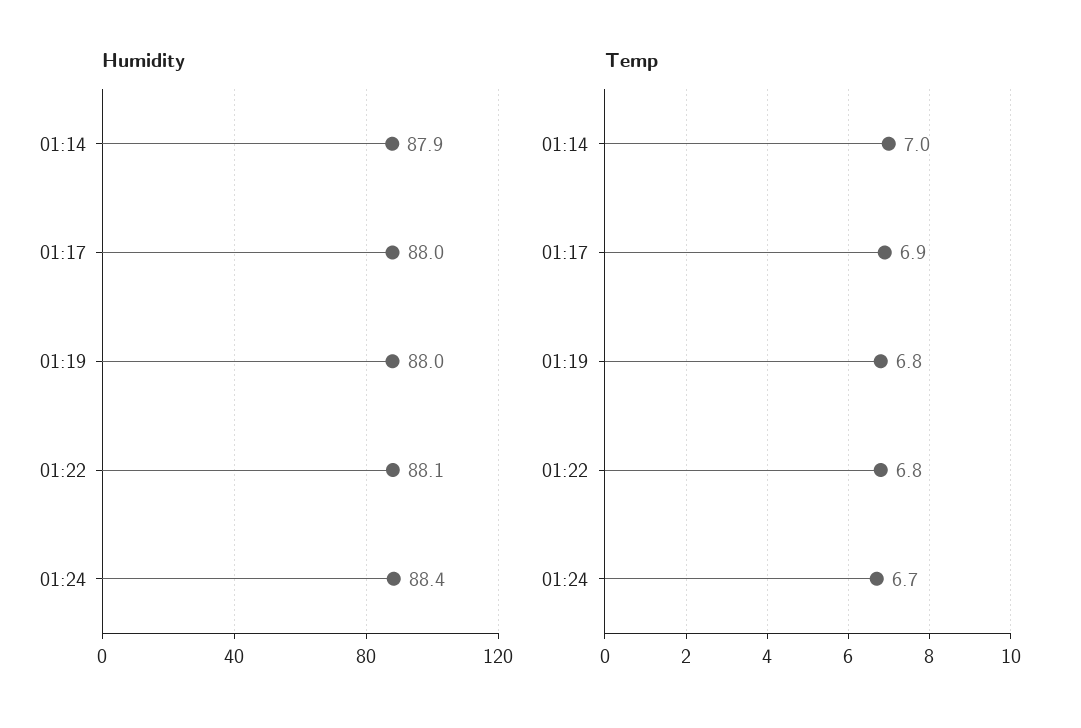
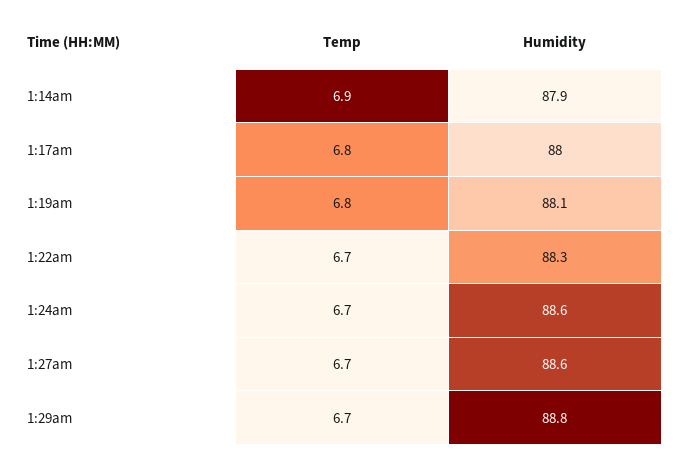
Humidity, 01:19: 88 -> 88.1
Humidity, 01:22: 88.1 -> 88.3
Humidity, 01:24: 88.4 -> 88.6
Temp, 01:14: 7 -> 6.9
Temp, 01:17: 6.9 -> 6.8
Temp, 01:22: 6.8 -> 6.7
Temp, 1:27am: none -> 6.7
Humidity, 1:27am: none -> 88.6
Temp, 1:29am: none -> 6.7
Humidity, 1:29am: none -> 88.8

